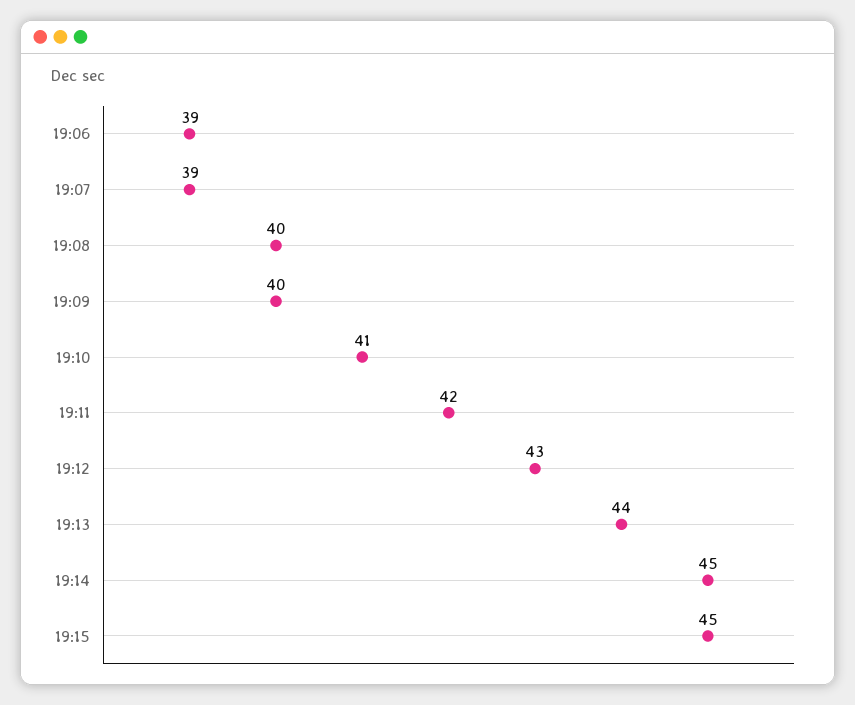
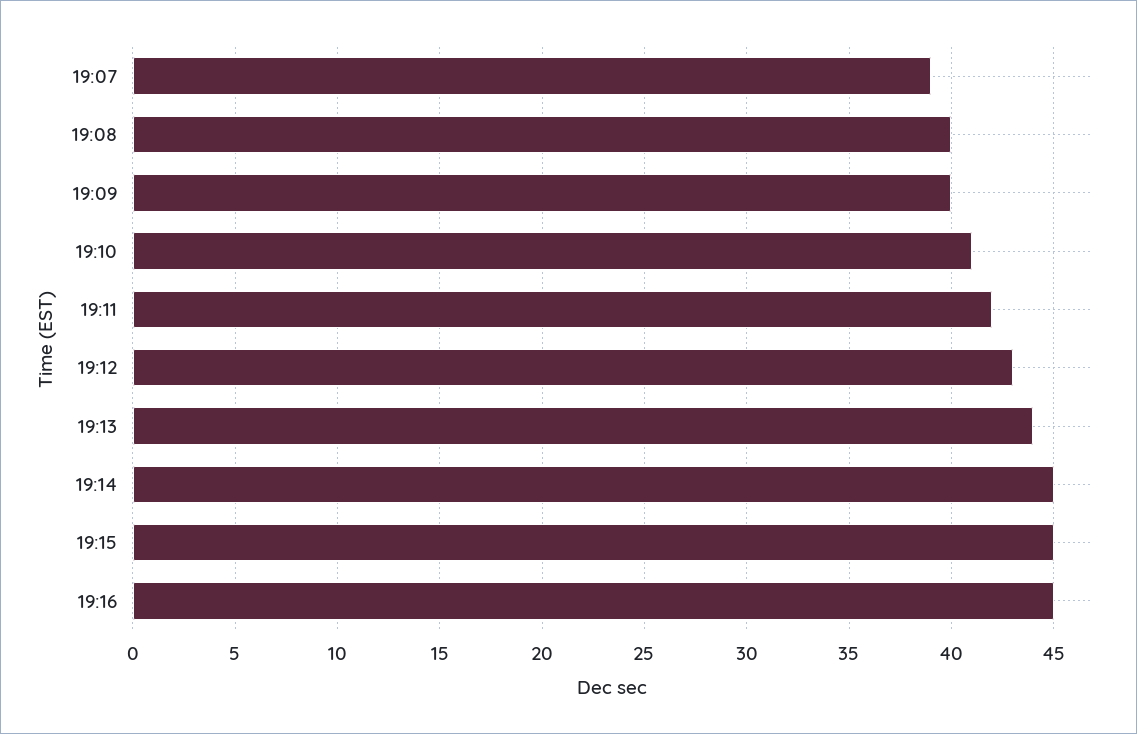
19:06: 39 -> none
19:16: none -> 45

